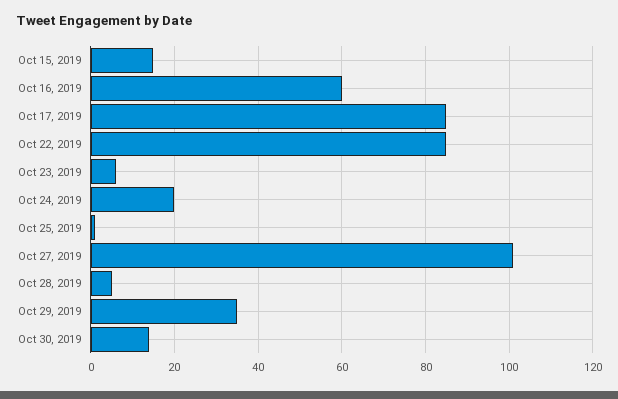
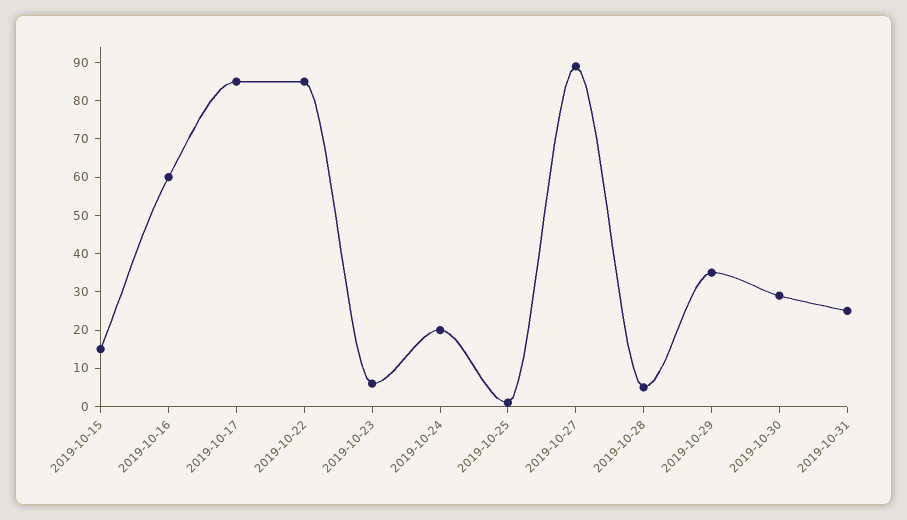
Oct 27, 2019: 100 -> 90
Oct 30, 2019: 15 -> 30
2019-10-31: none -> 25

